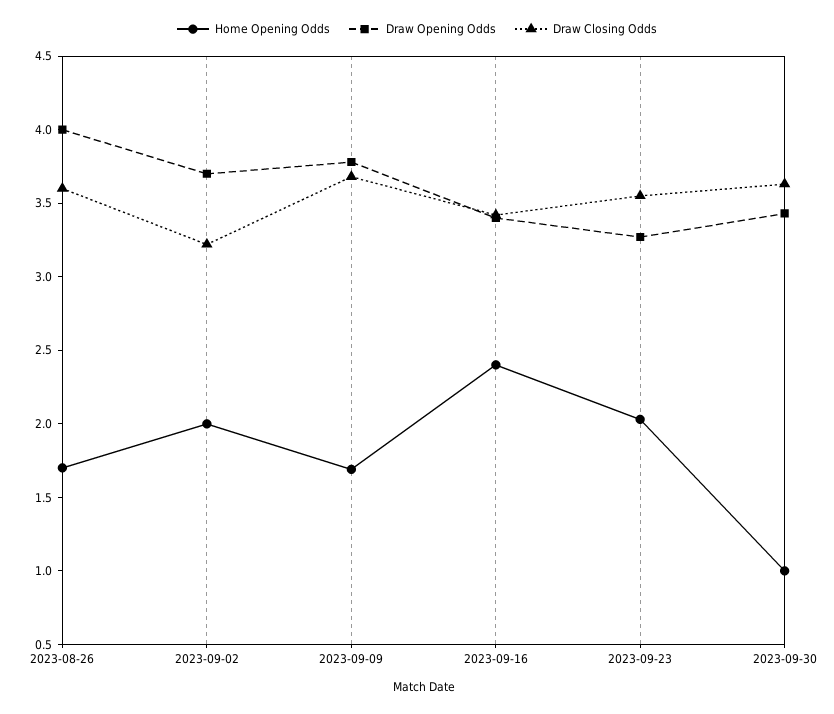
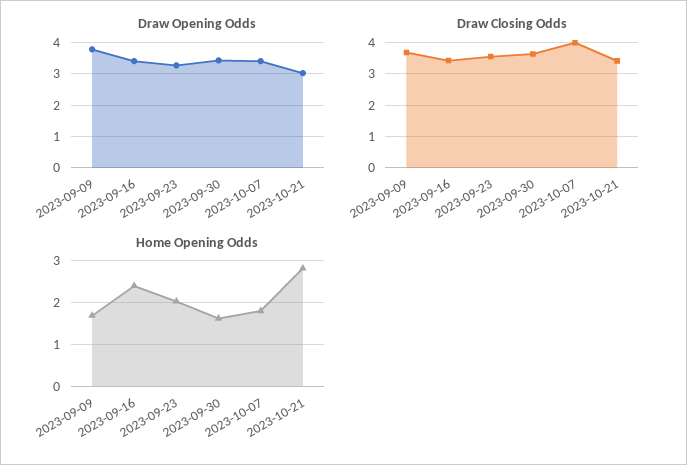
Home Opening Odds, 2023-08-26: 1.7 -> none
Draw Opening Odds, 2023-08-26: 4 -> none
Draw Closing Odds, 2023-08-26: 3.6 -> none
Home Opening Odds, 2023-09-02: 2 -> none
Draw Opening Odds, 2023-09-02: 3.7 -> none
Draw Closing Odds, 2023-09-02: 3.2 -> none
Home Opening Odds, 2023-09-30: 1 -> 1.6
Draw Opening Odds, 2023-10-07: none -> 3.4
Draw Opening Odds, 2023-10-21: none -> 3
Draw Closing Odds, 2023-10-07: none -> 4
Draw Closing Odds, 2023-10-21: none -> 3.4
Home Opening Odds, 2023-10-07: none -> 1.8
Home Opening Odds, 2023-10-21: none -> 2.8

